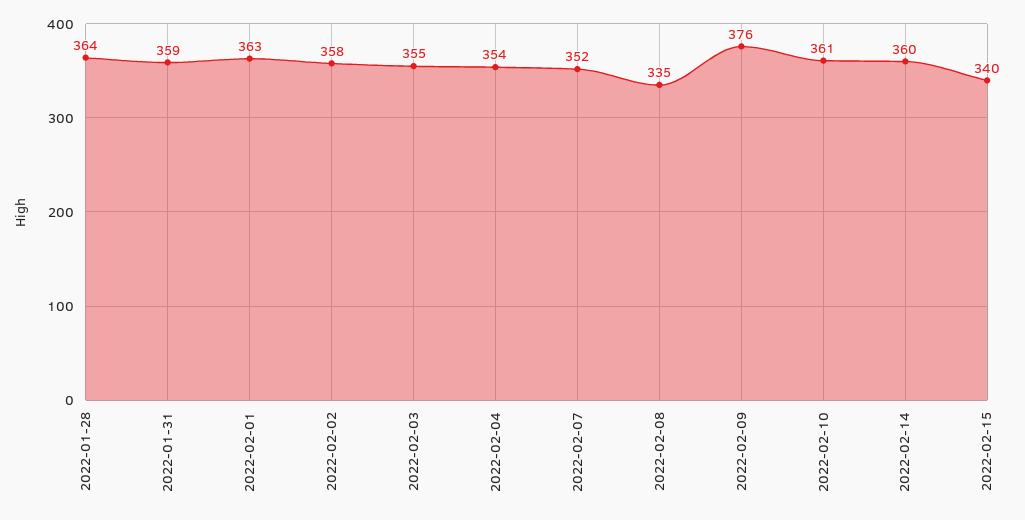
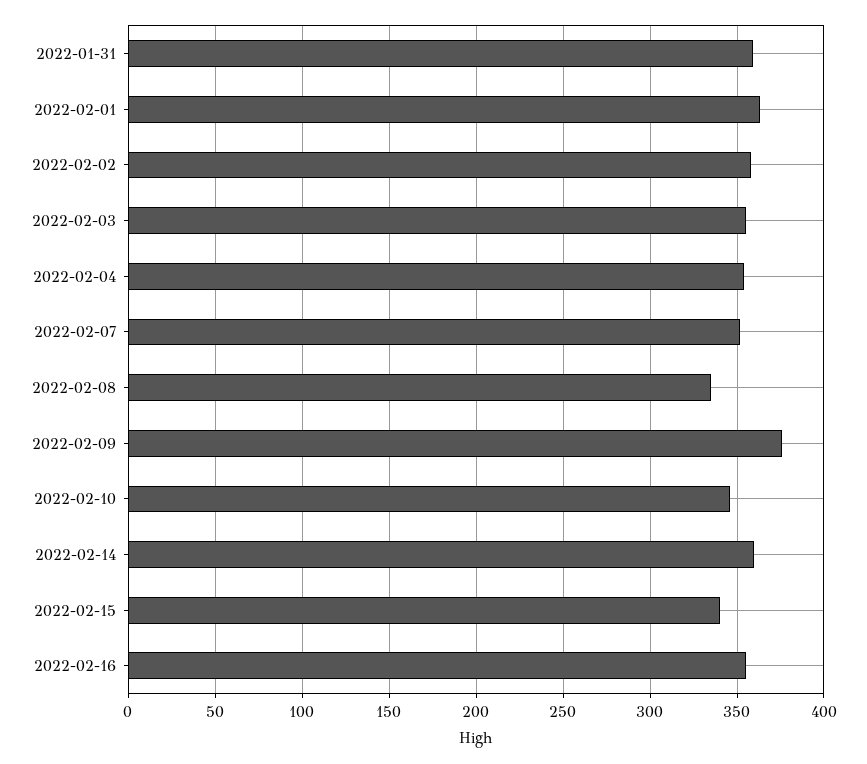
2022-01-28: 364 -> none
2022-02-10: 361 -> 345
2022-02-16: none -> 355

